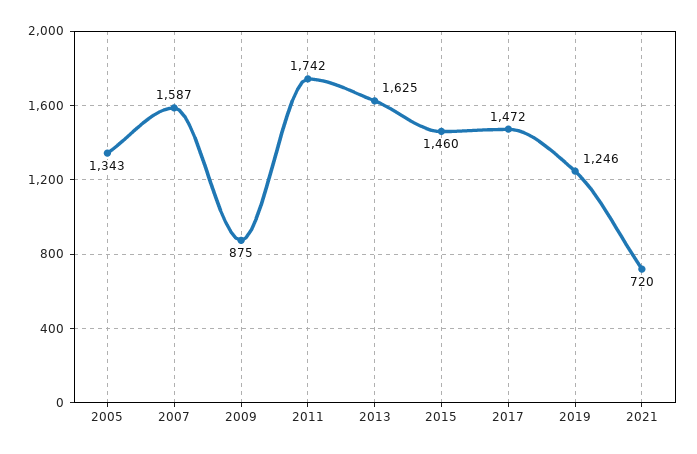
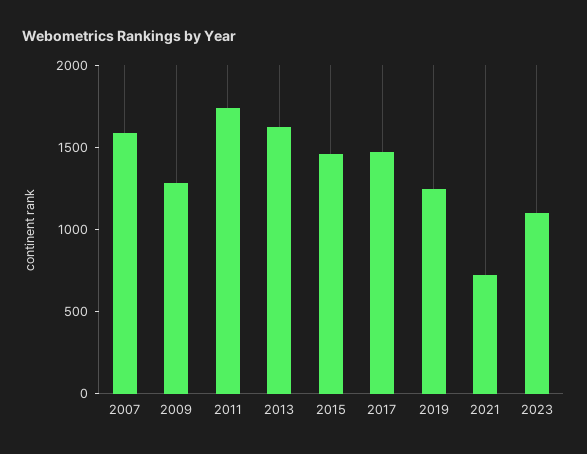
2005: 1343 -> none
2009: 875 -> 1300
2023: none -> 1100

